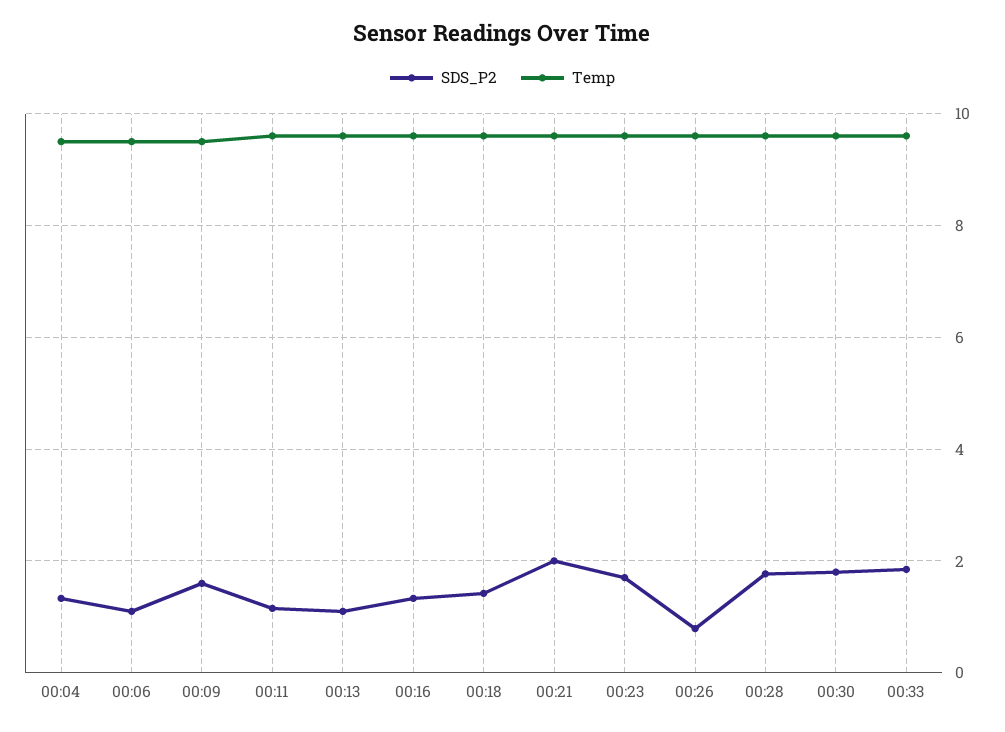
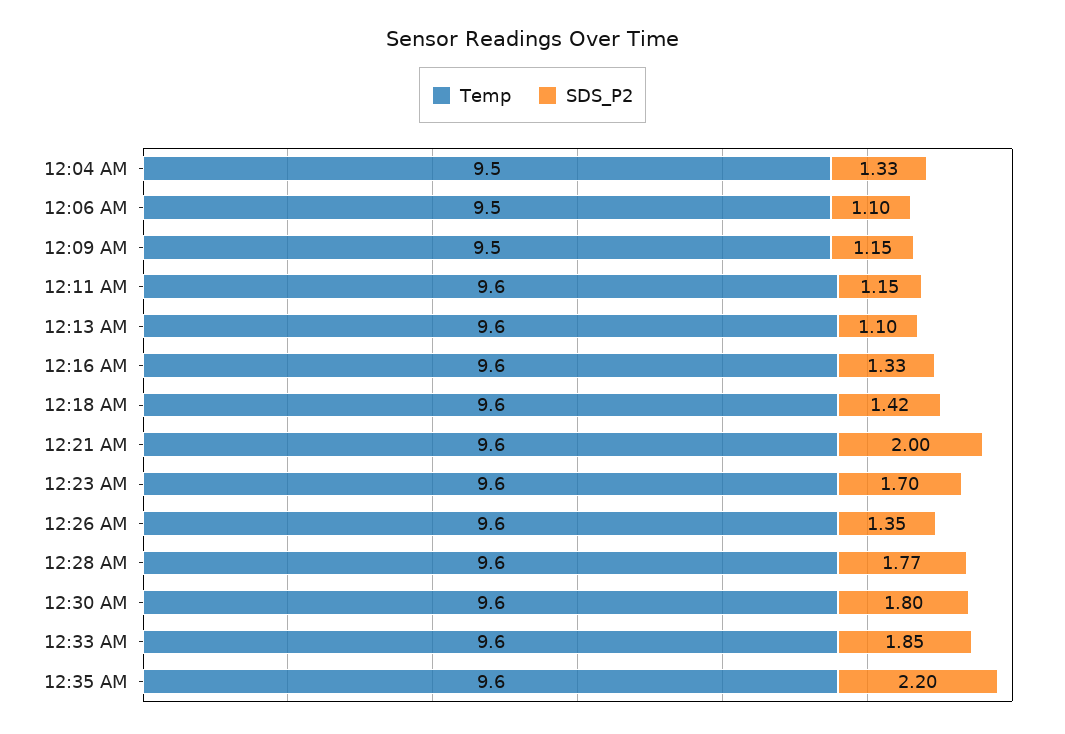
SDS_P2, 00:09: 1.6 -> 1.15
SDS_P2, 00:26: 0.8 -> 1.35
Temp, 12:35 AM: none -> 9.6
SDS_P2, 12:35 AM: none -> 2.2

